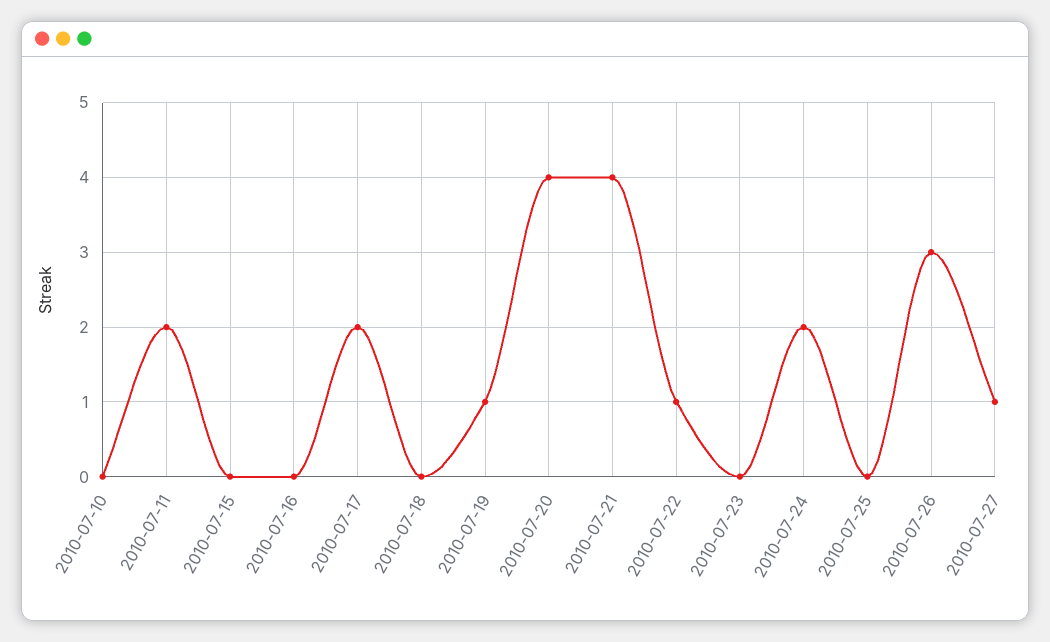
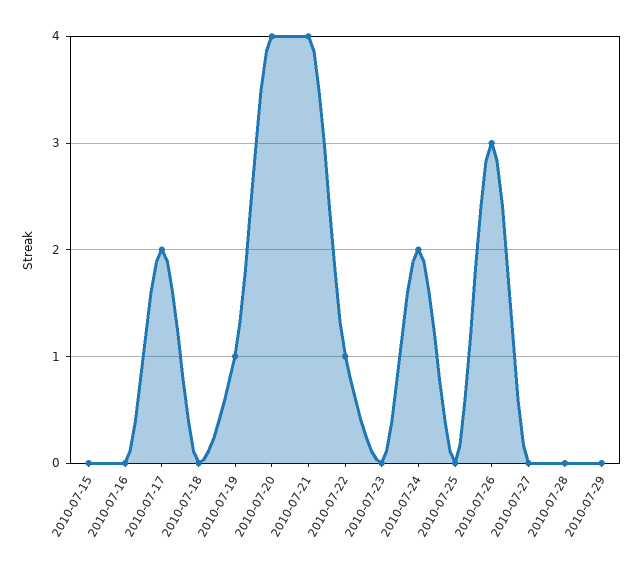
2010-07-10: 0 -> none
2010-07-11: 2 -> none
2010-07-27: 1 -> 0
2010-07-28: none -> 0
2010-07-29: none -> 0

